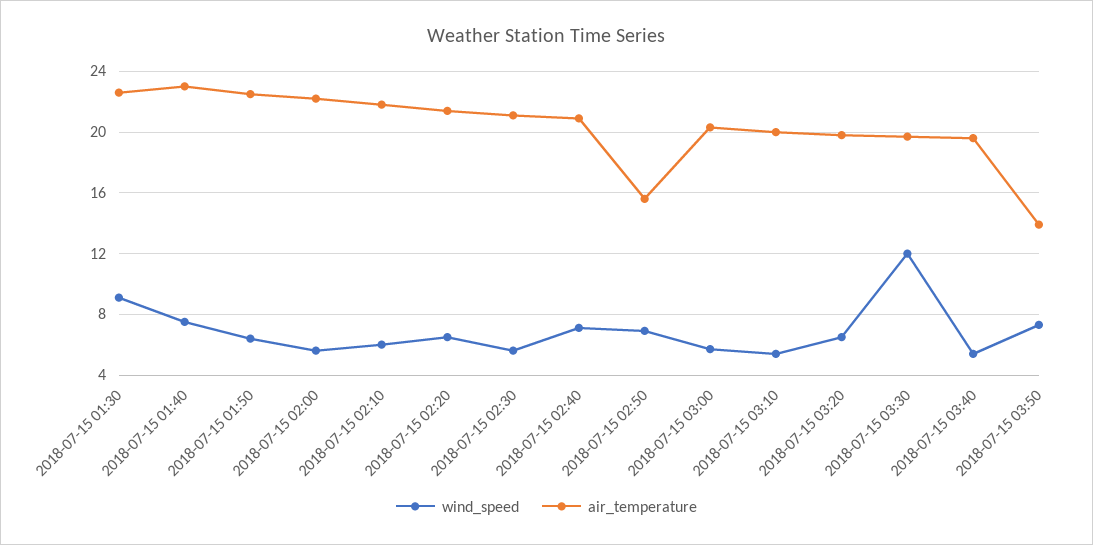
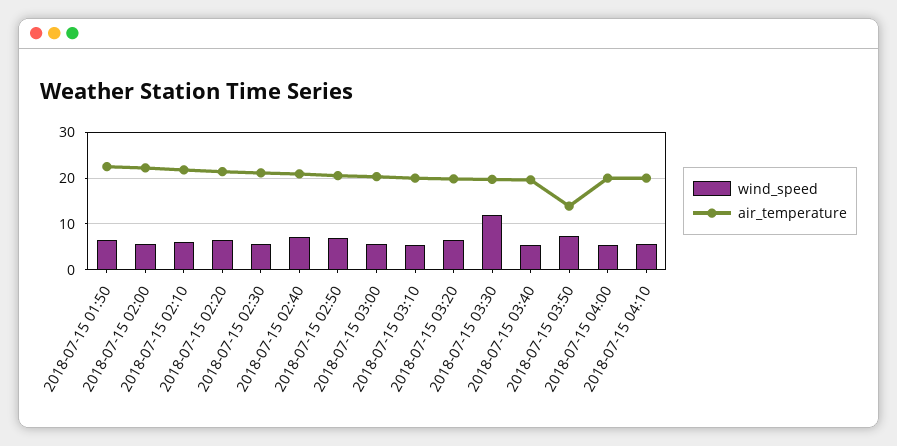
wind_speed, 2018-07-15 01:30: 9 -> none
air_temperature, 2018-07-15 01:30: 22.5 -> none
wind_speed, 2018-07-15 01:40: 7.5 -> none
air_temperature, 2018-07-15 01:40: 23 -> none
air_temperature, 2018-07-15 02:50: 15.5 -> 20
wind_speed, 2018-07-15 04:00: none -> 6
air_temperature, 2018-07-15 04:00: none -> 20
wind_speed, 2018-07-15 04:10: none -> 6
air_temperature, 2018-07-15 04:10: none -> 20

